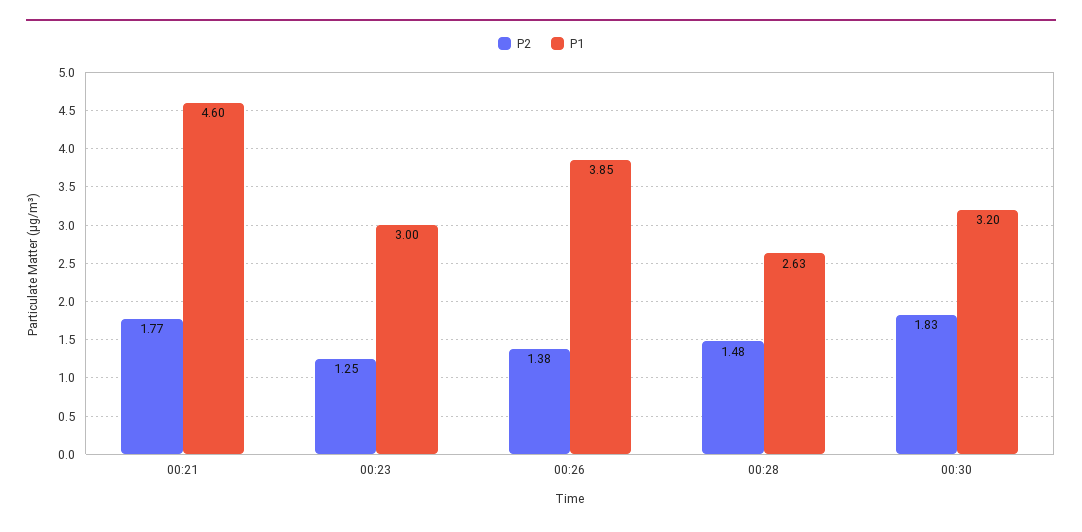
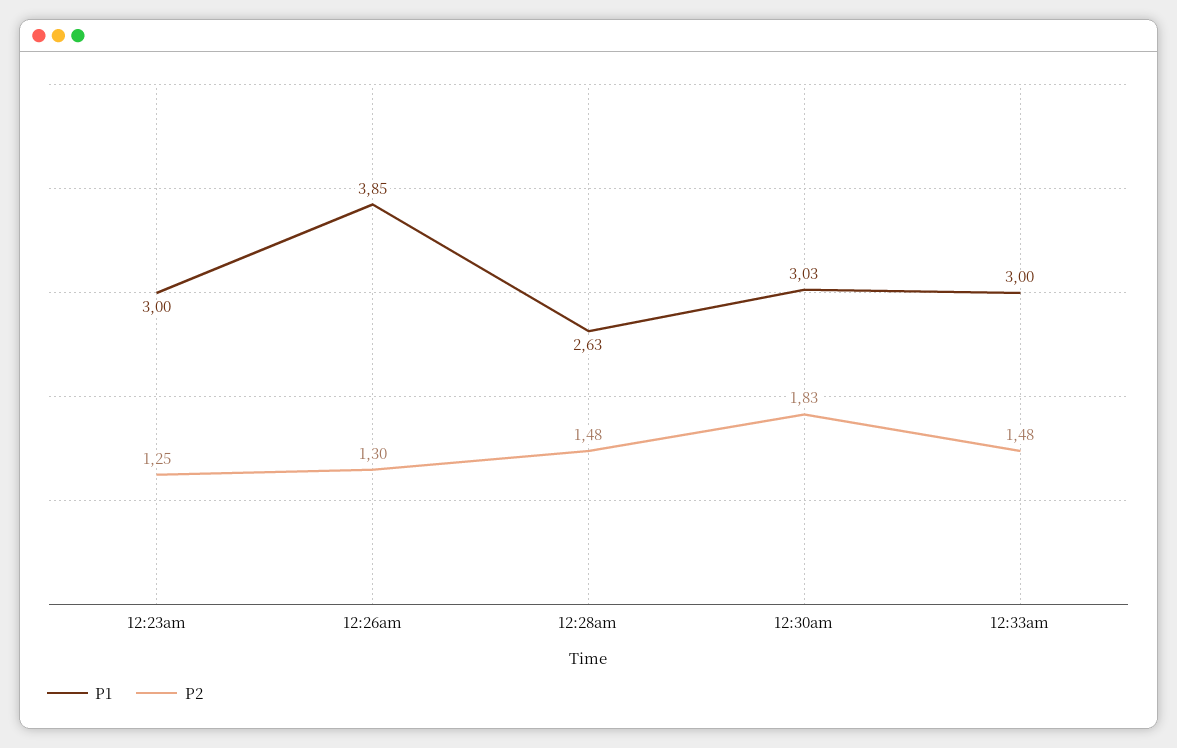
P2, 00:21: 1.77 -> none
P1, 00:21: 4.6 -> none
P2, 00:26: 1.38 -> 1.3
P1, 00:30: 3.2 -> 3.03
P1, 12:33am: none -> 3
P2, 12:33am: none -> 1.48

